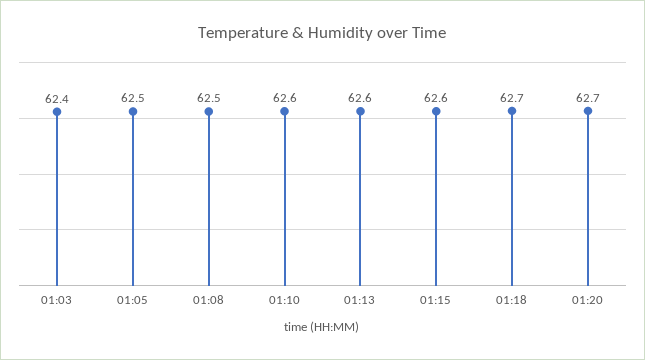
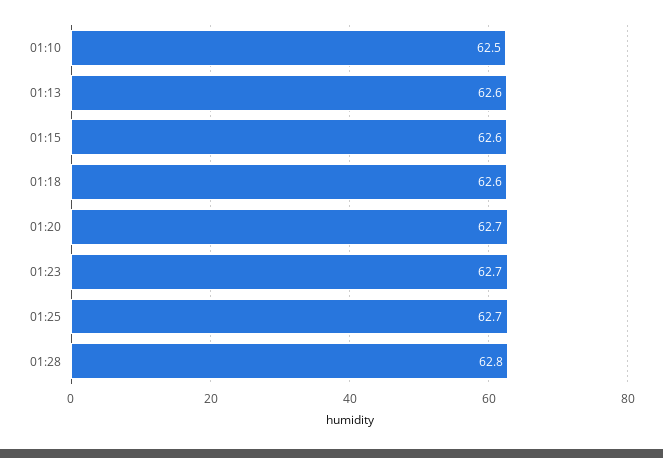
01:03: 62.4 -> none
01:05: 62.5 -> none
01:08: 62.5 -> none
01:10: 62.6 -> 62.5
01:18: 62.7 -> 62.6
01:23: none -> 62.7
01:25: none -> 62.7
01:28: none -> 62.8

